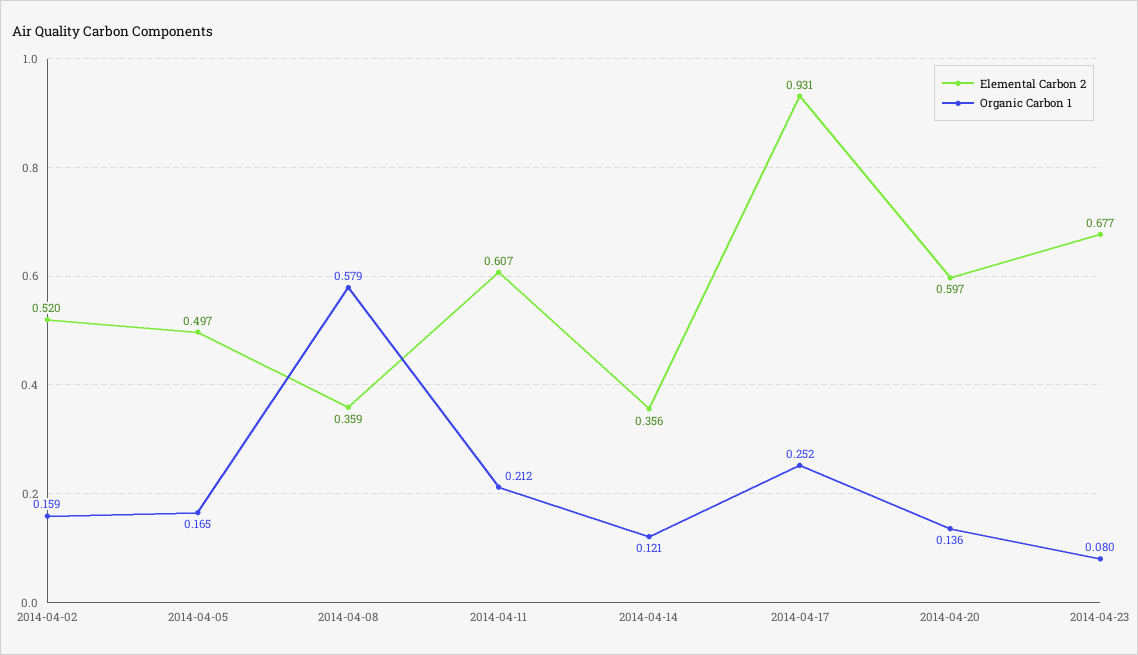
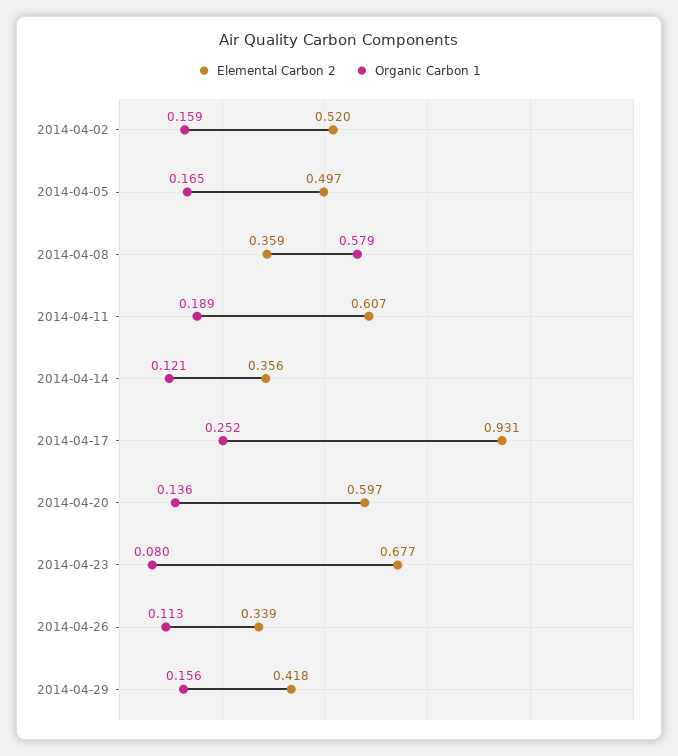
Organic Carbon 1, 2014-04-11: 0.212 -> 0.189
Elemental Carbon 2, 2014-04-26: none -> 0.339
Organic Carbon 1, 2014-04-26: none -> 0.113
Elemental Carbon 2, 2014-04-29: none -> 0.418
Organic Carbon 1, 2014-04-29: none -> 0.156

